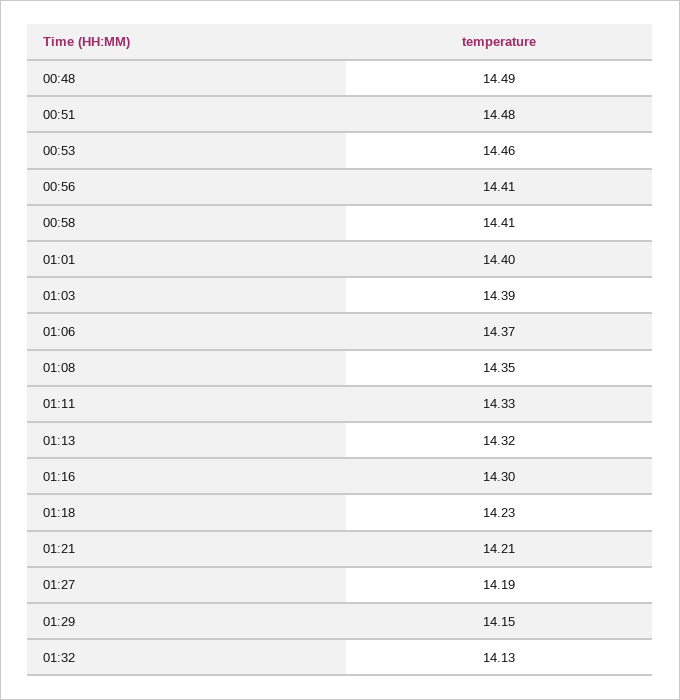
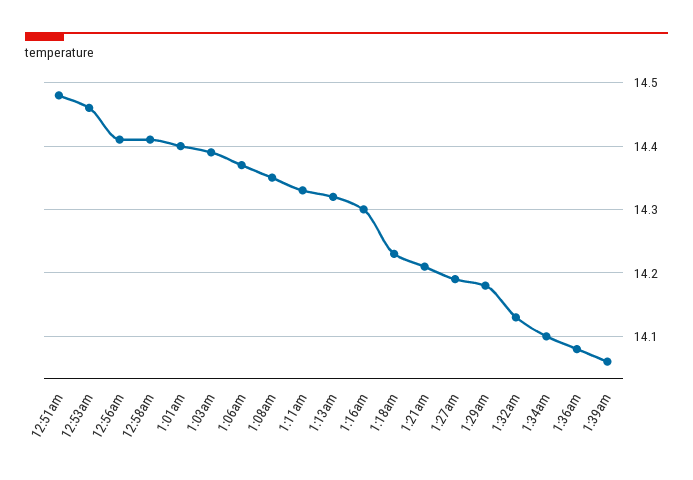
00:48: 14.49 -> none
01:29: 14.15 -> 14.18
1:34am: none -> 14.1
1:36am: none -> 14.08
1:39am: none -> 14.06

